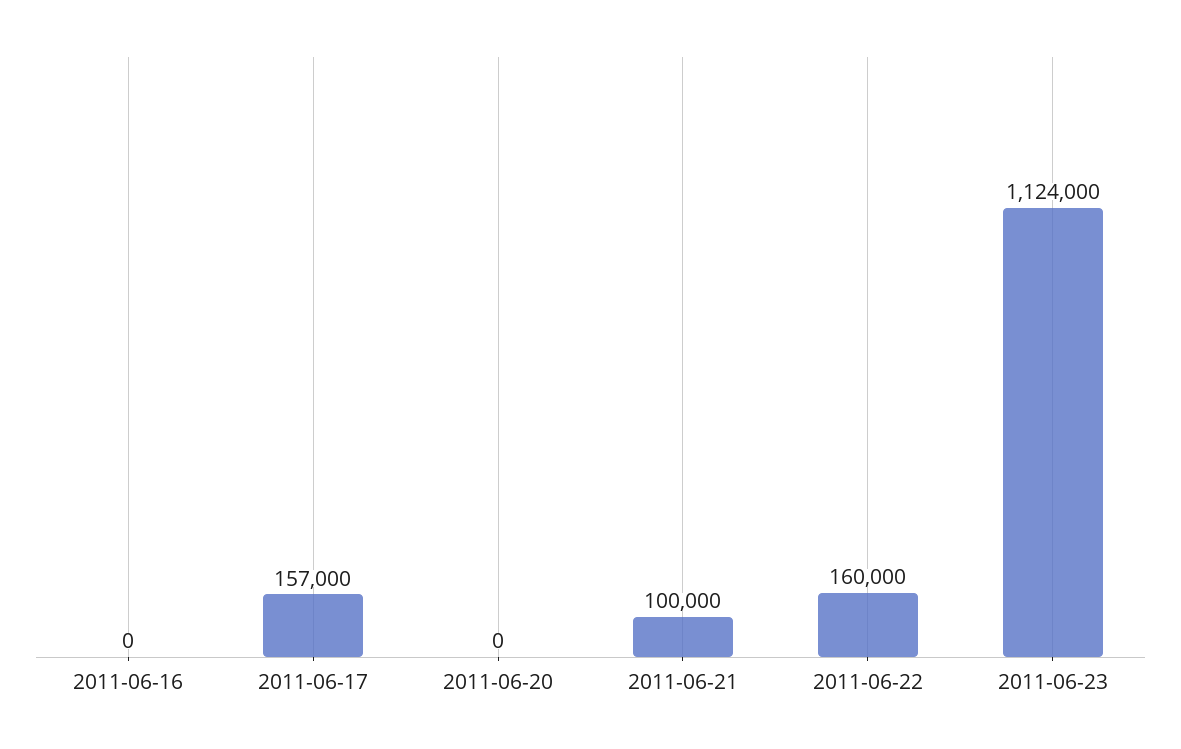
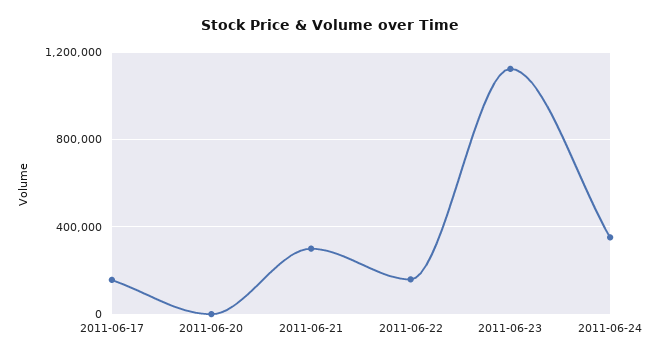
2011-06-16: 0 -> none
2011-06-21: 100000 -> 300000
2011-06-24: none -> 350000

